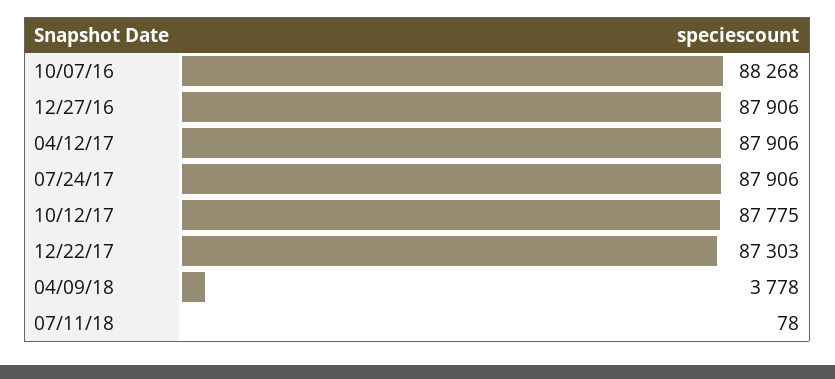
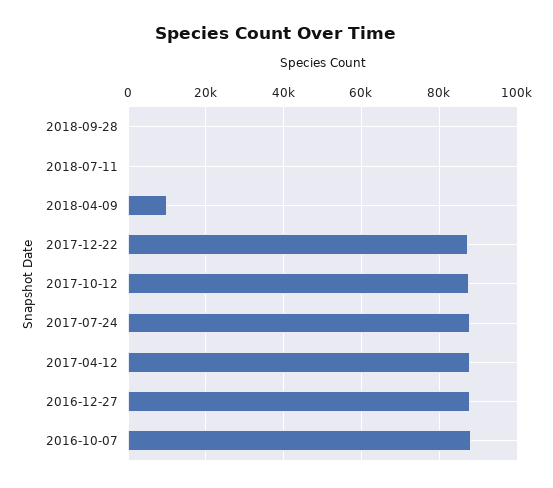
04/09/18: 3778 -> 10000
2018-09-28: none -> 0

